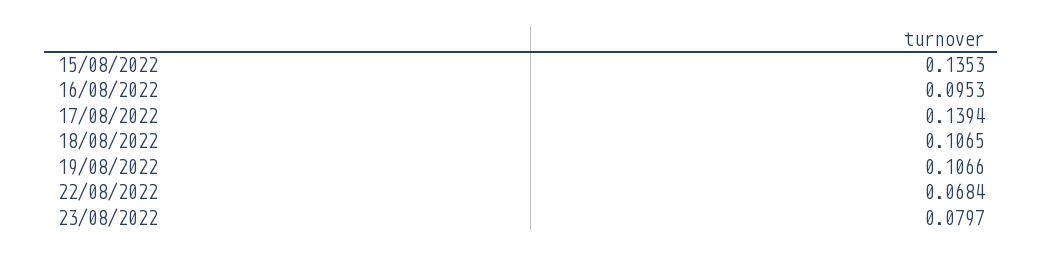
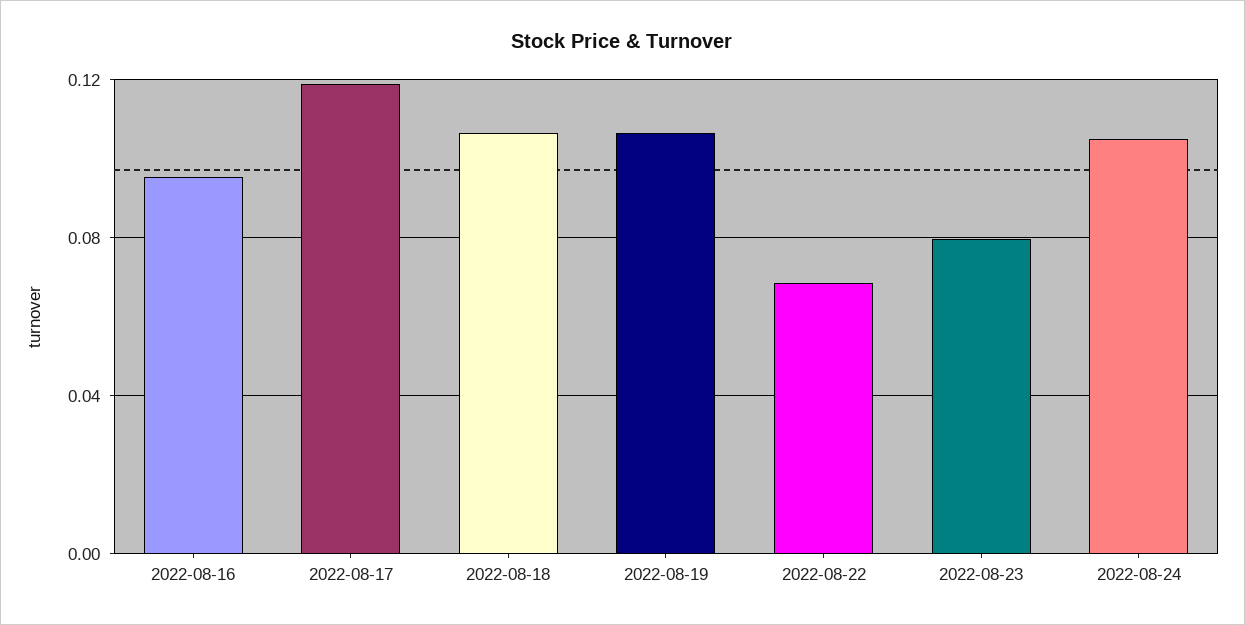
15/08/2022: 0.1353 -> none
17/08/2022: 0.1394 -> 0.12
2022-08-24: none -> 0.105

